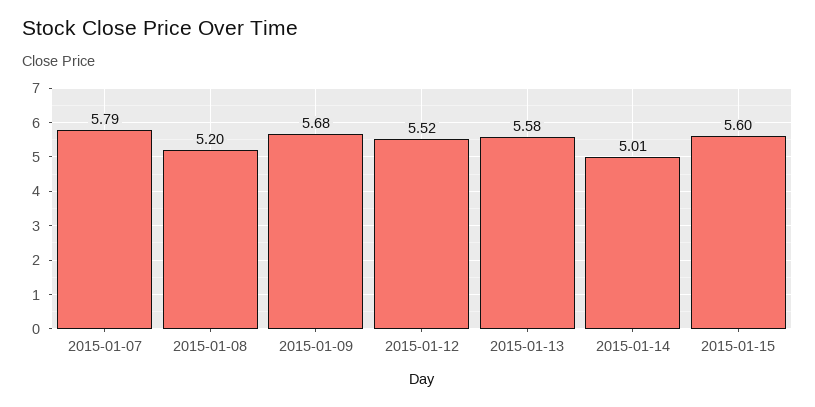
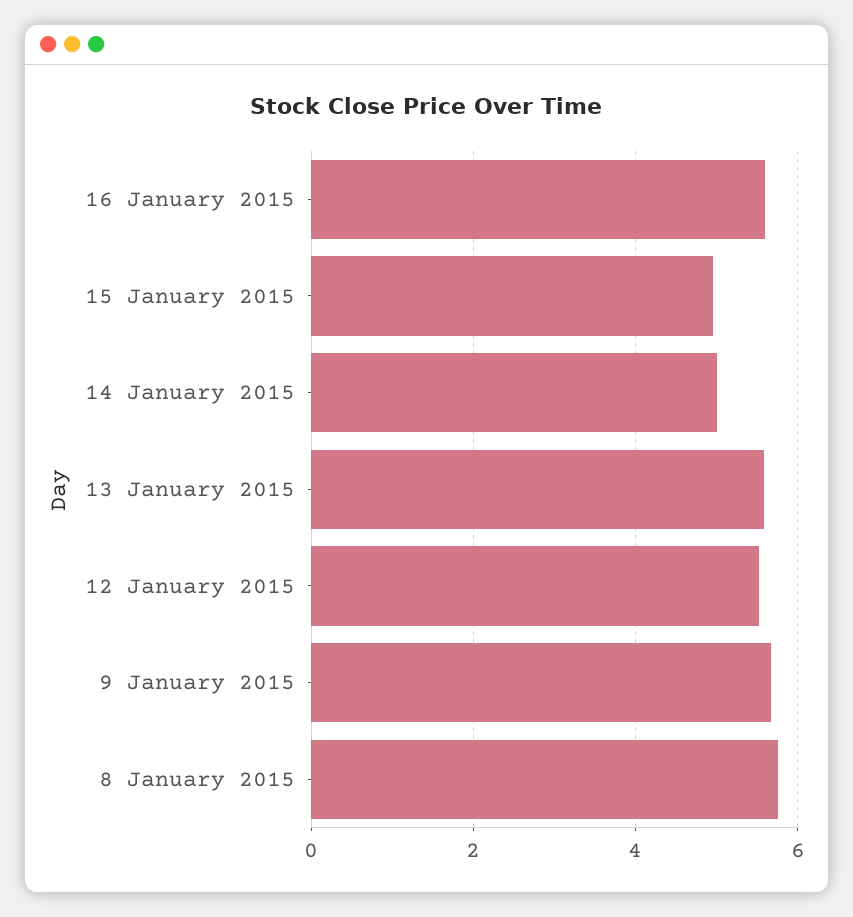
2015-01-07: 5.79 -> none
2015-01-08: 5.2 -> 5.8
2015-01-15: 5.6 -> 5
16 January 2015: none -> 5.6

